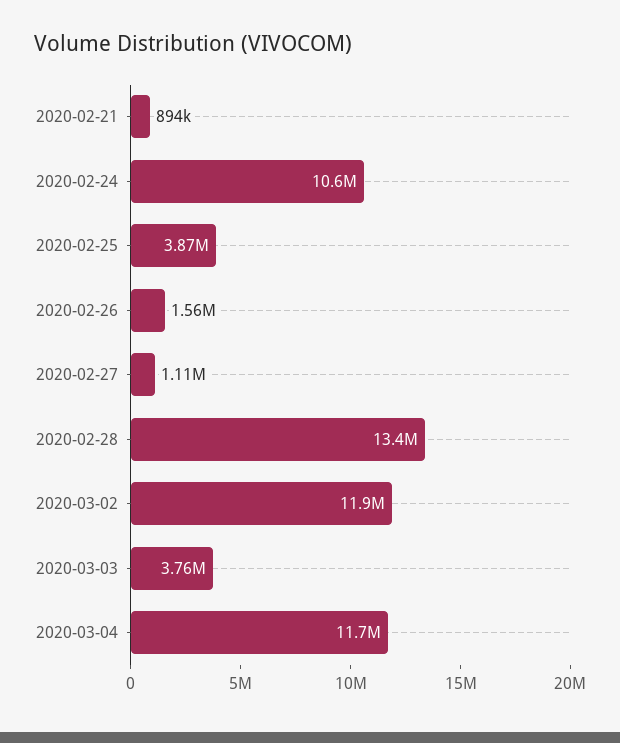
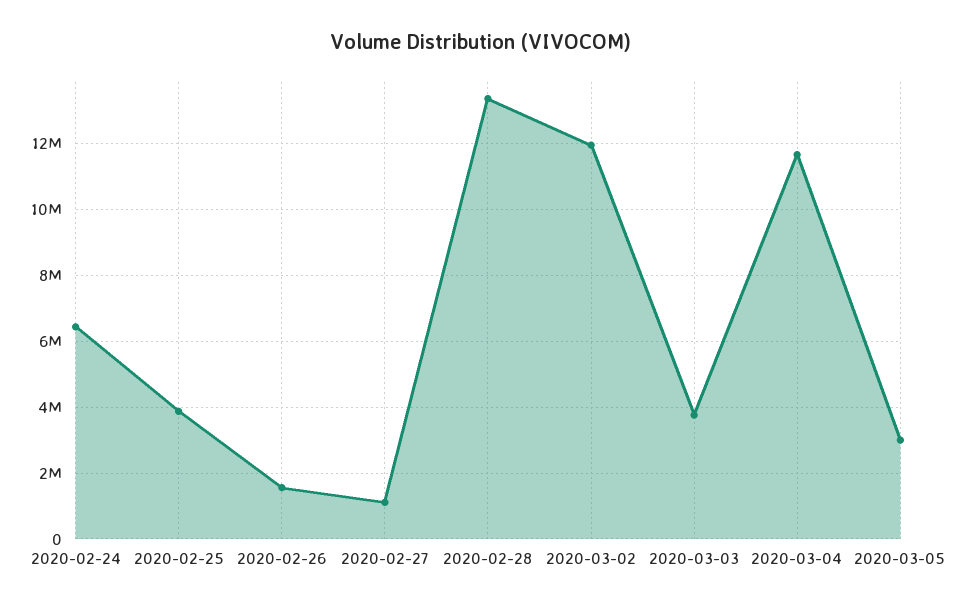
2020-02-21: 894000 -> none
2020-02-24: 10600000 -> 6400000
2020-03-05: none -> 3000000

